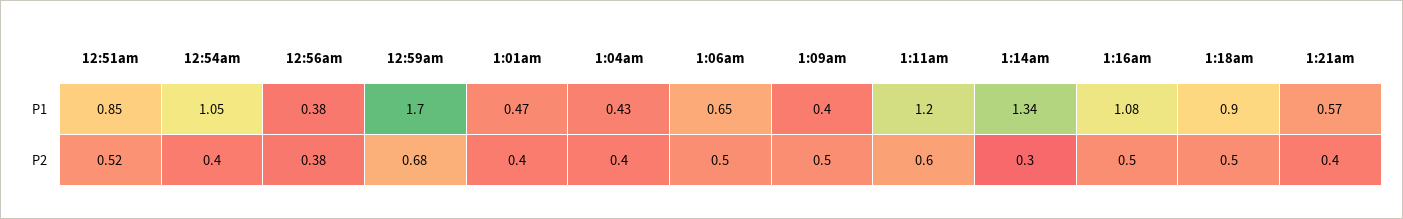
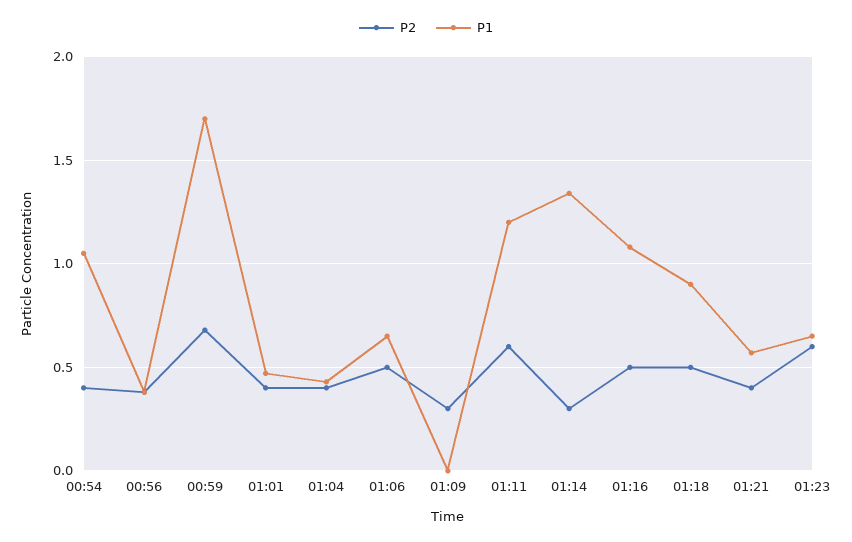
P1, 12:51am: 0.85 -> none
P1, 1:09am: 0.4 -> 0
P2, 12:51am: 0.52 -> none
P2, 1:09am: 0.5 -> 0.3
P2, 01:23: none -> 0.6
P1, 01:23: none -> 0.65

